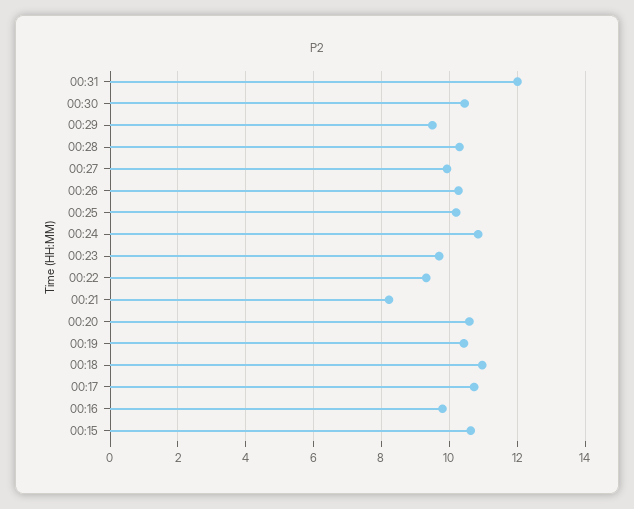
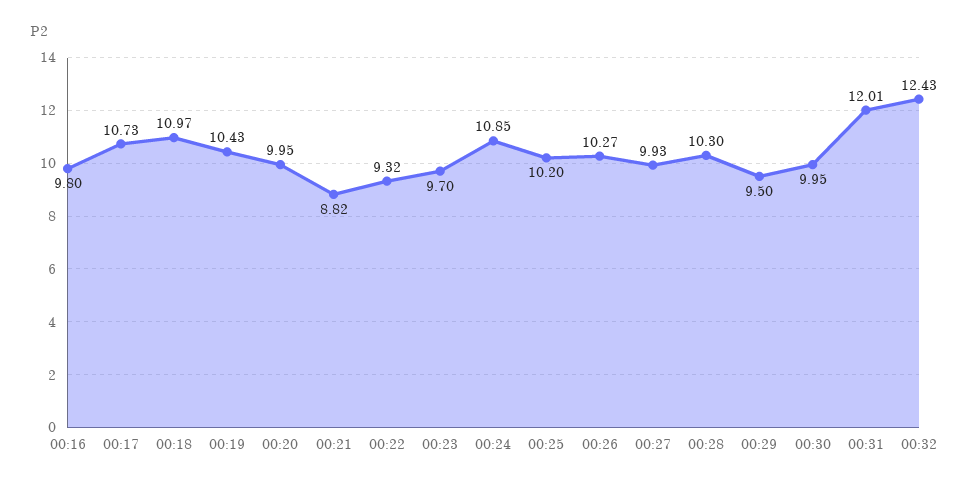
00:30: 10.4 -> 9.95
00:21: 8.2 -> 8.82
00:20: 10.6 -> 9.95
00:15: 10.6 -> none
00:32: none -> 12.43

